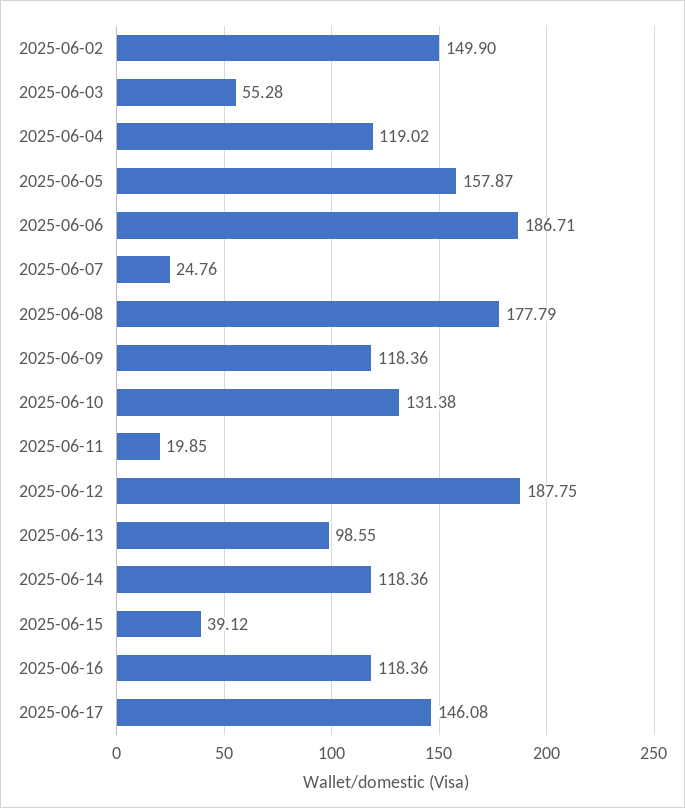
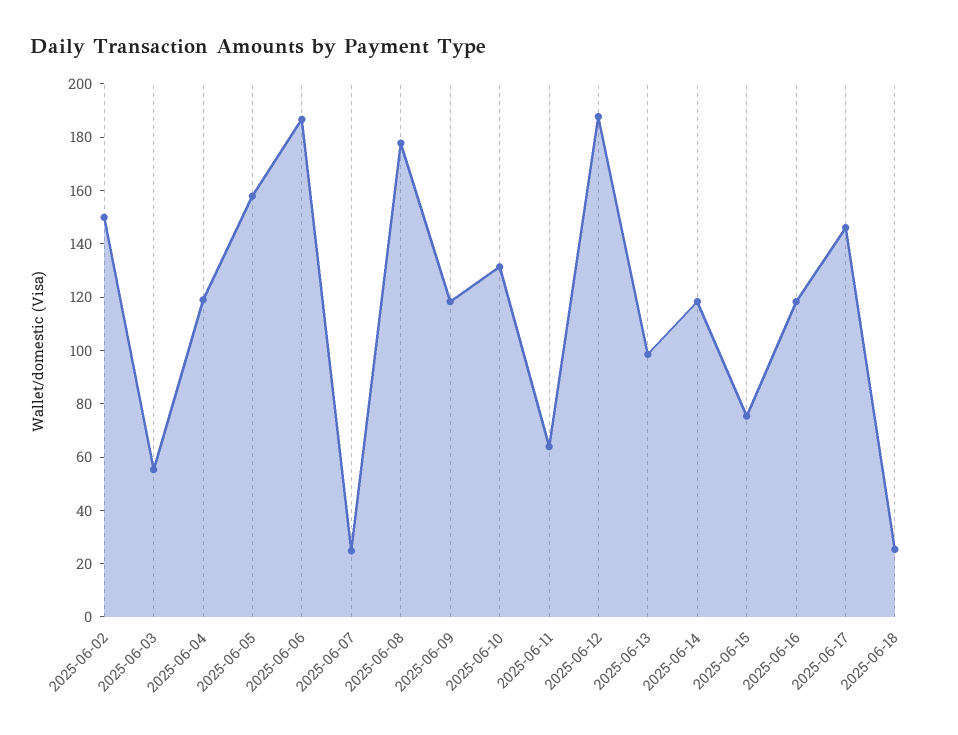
2025-06-11: 19.85 -> 65
2025-06-15: 39.12 -> 75
2025-06-18: none -> 25

